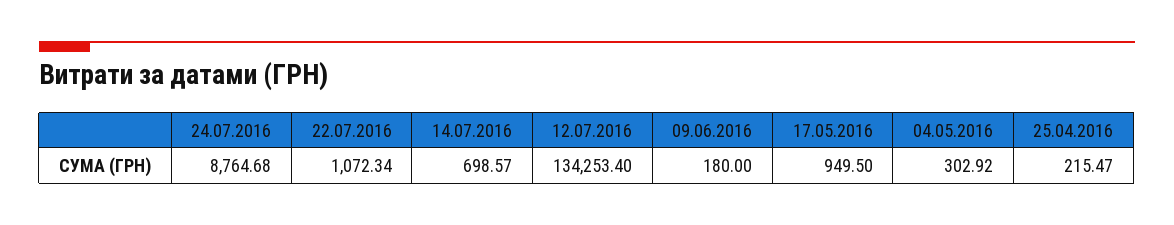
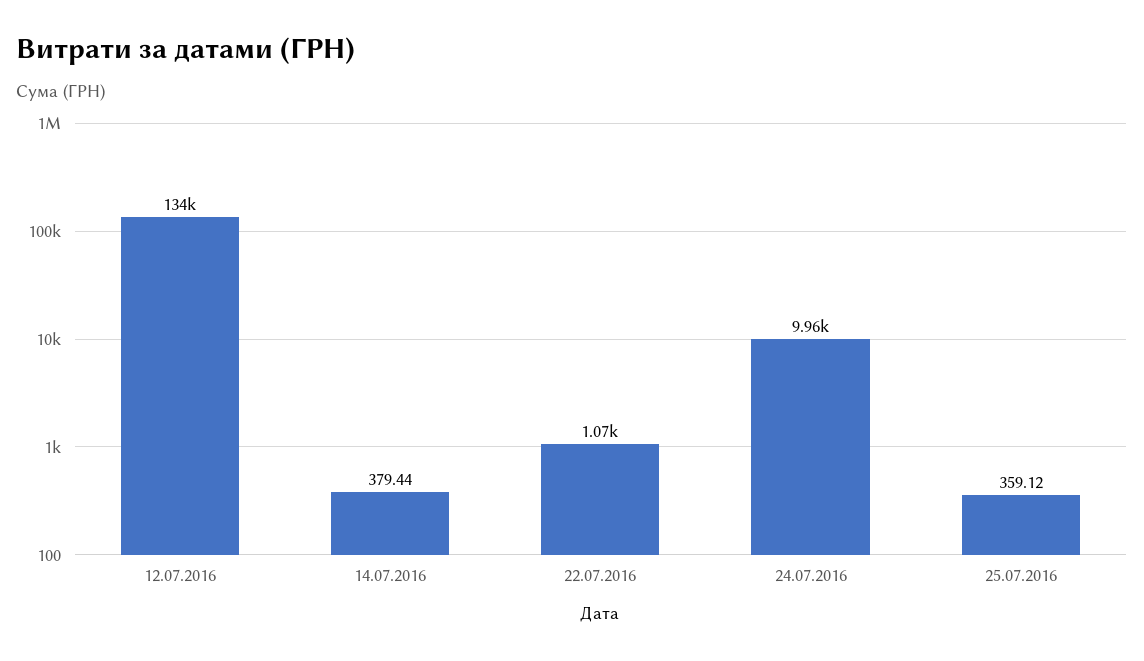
24.07.2016: 8764.68 -> 9960
14.07.2016: 698.57 -> 379.44
09.06.2016: 180 -> none
17.05.2016: 949.5 -> none
04.05.2016: 302.92 -> none
25.04.2016: 215.47 -> none
25.07.2016: none -> 359.12

